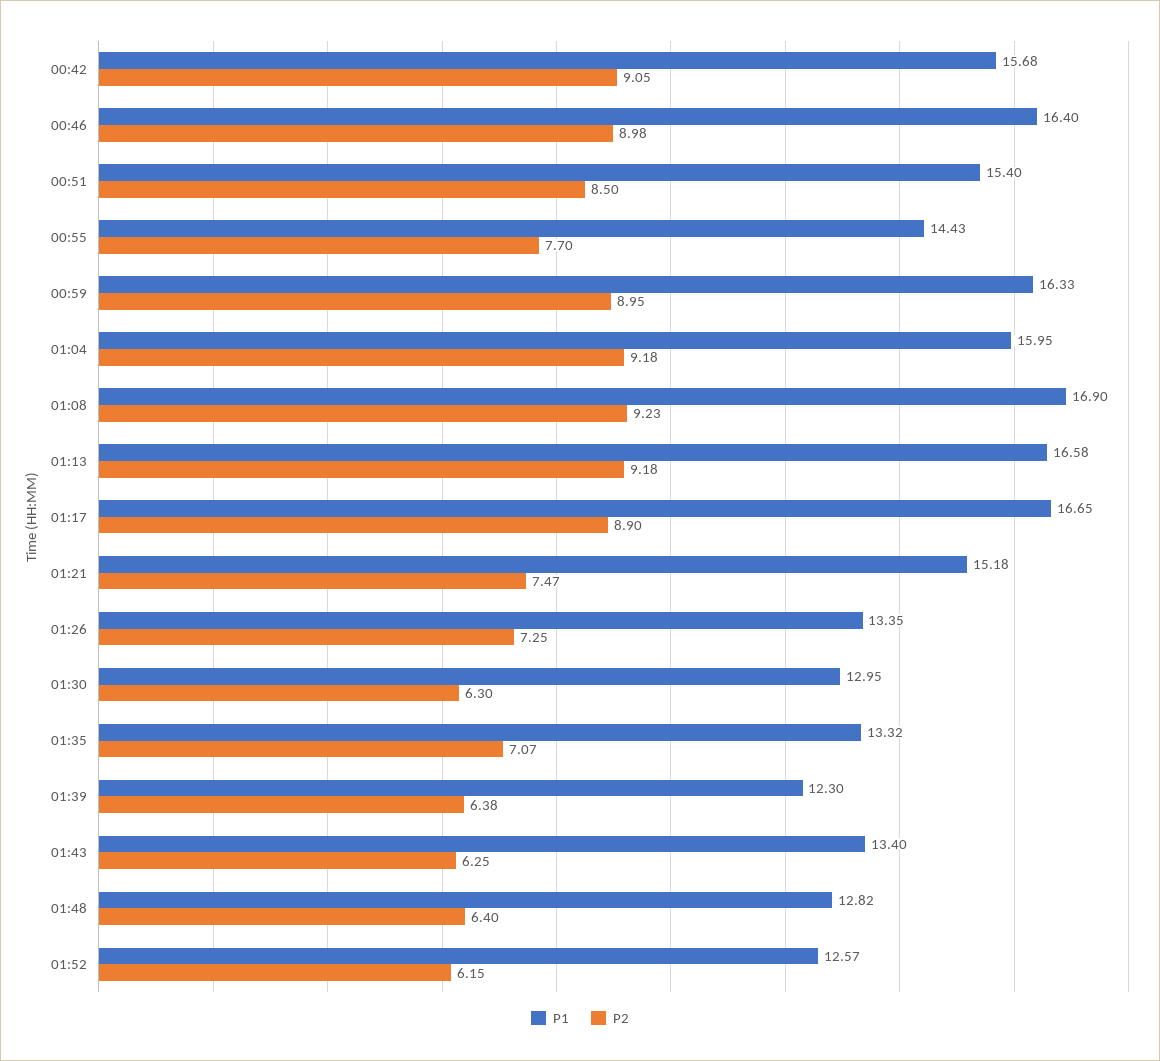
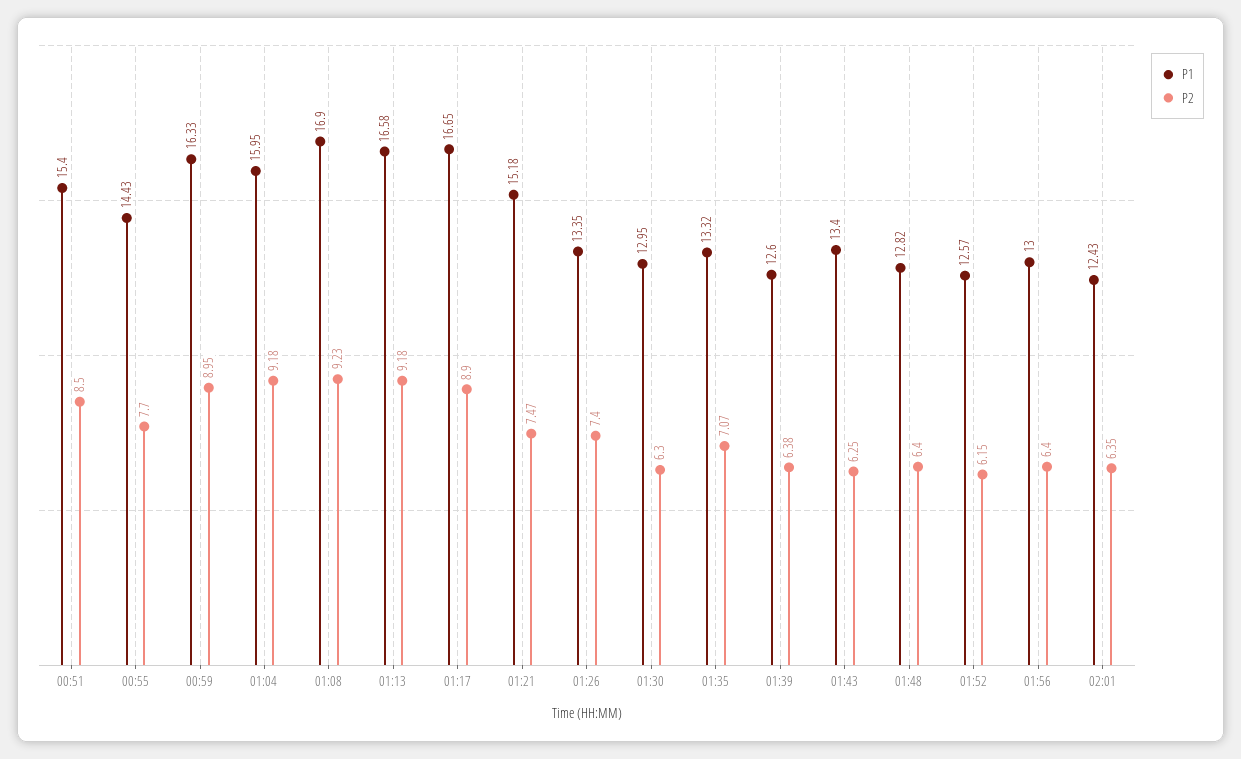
P1, 00:42: 15.68 -> none
P2, 00:42: 9.05 -> none
P1, 00:46: 16.4 -> none
P2, 00:46: 8.98 -> none
P2, 01:26: 7.25 -> 7.4
P1, 01:39: 12.3 -> 12.6
P1, 01:56: none -> 13
P2, 01:56: none -> 6.4
P1, 02:01: none -> 12.43
P2, 02:01: none -> 6.35

